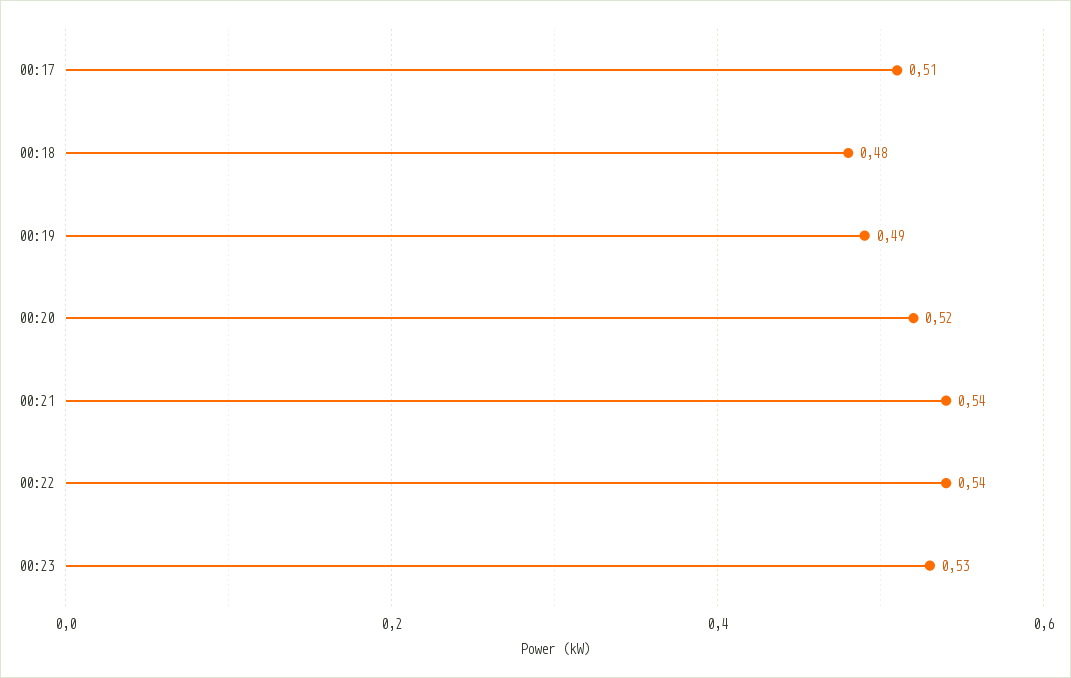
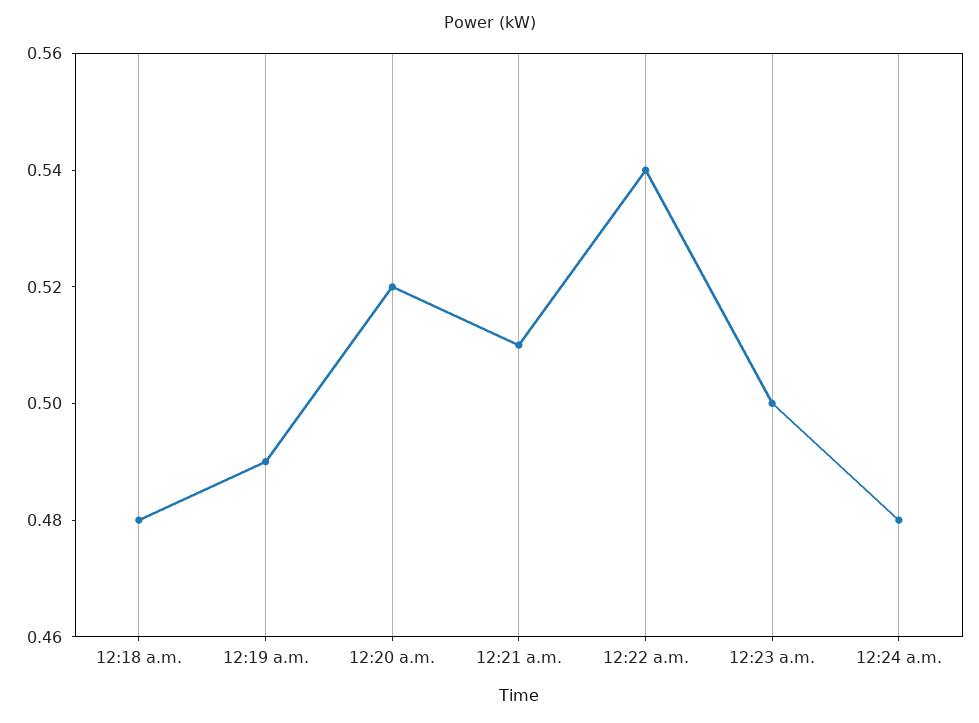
00:17: 0.51 -> none
00:21: 0.54 -> 0.51
00:23: 0.53 -> 0.5
12:24 a.m.: none -> 0.48

